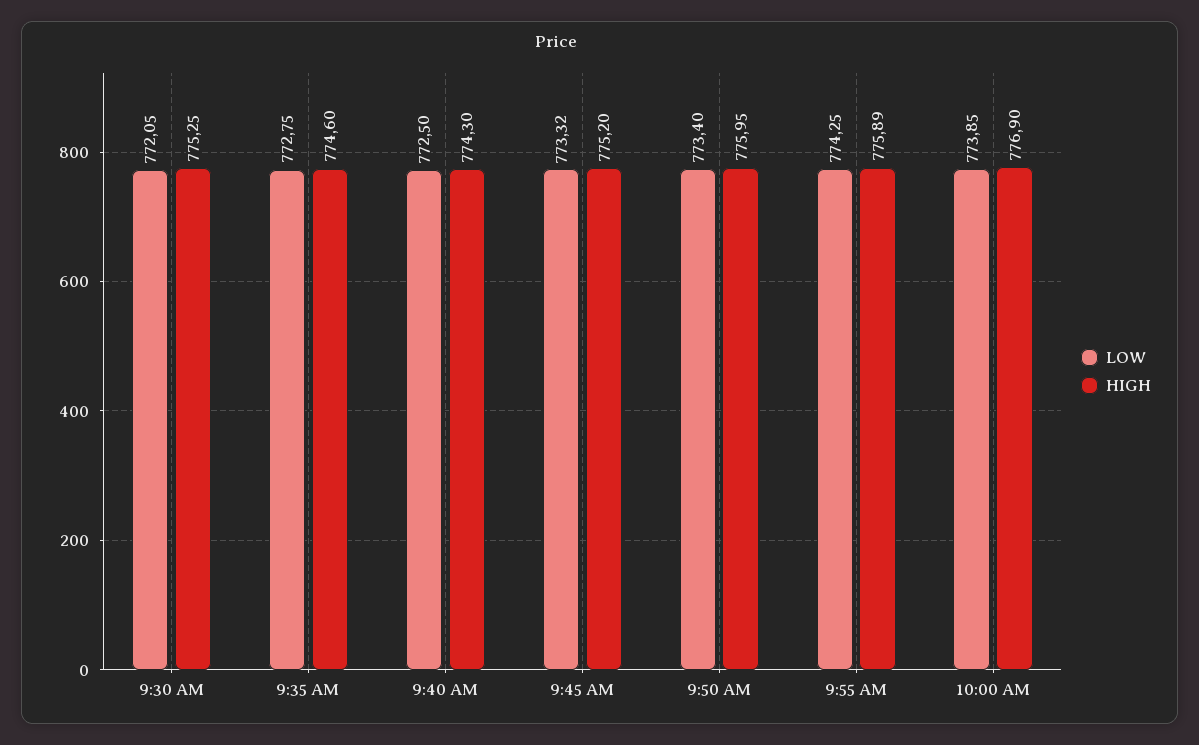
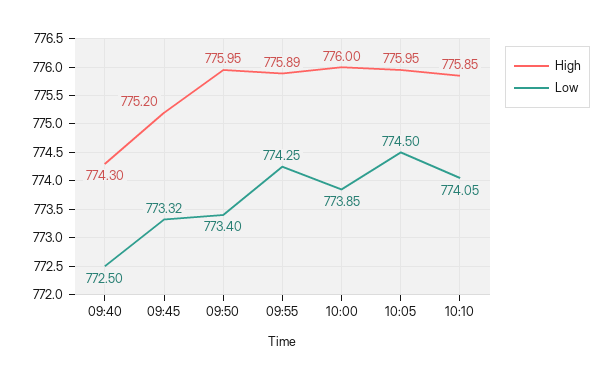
LOW, 9:30 AM: 772.05 -> none
HIGH, 9:30 AM: 775.25 -> none
LOW, 9:35 AM: 772.75 -> none
HIGH, 9:35 AM: 774.6 -> none
HIGH, 10:00 AM: 776.9 -> 776
HIGH, 10:05: none -> 775.95
LOW, 10:05: none -> 774.5
HIGH, 10:10: none -> 775.85
LOW, 10:10: none -> 774.05

